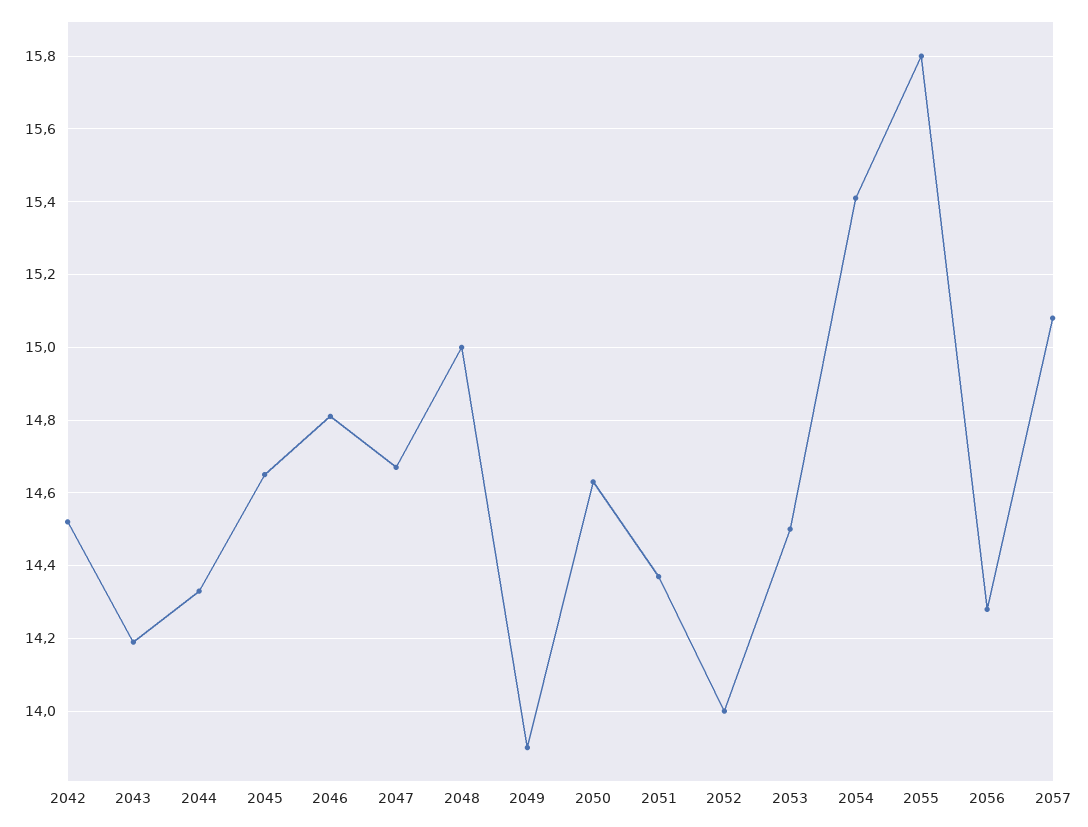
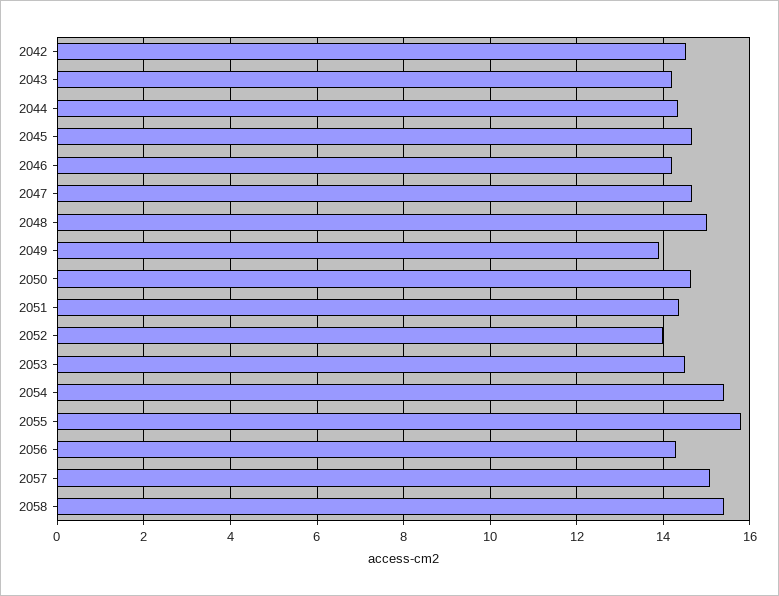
2046: 14.8 -> 14.2
2058: none -> 15.4

